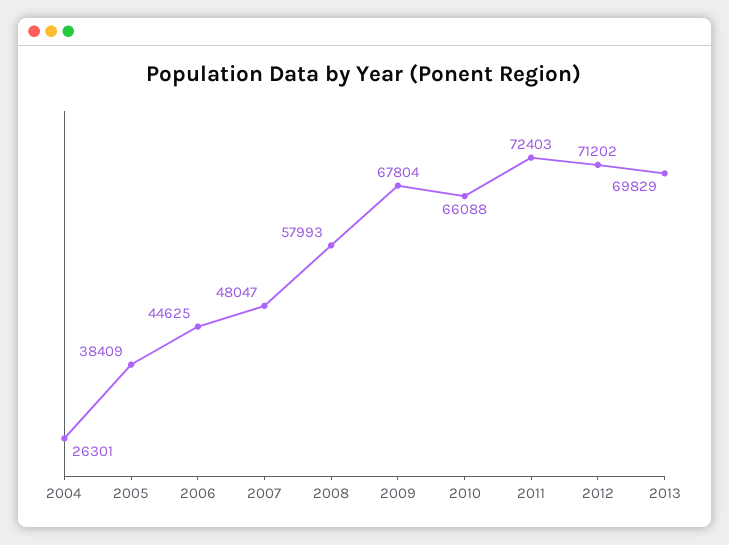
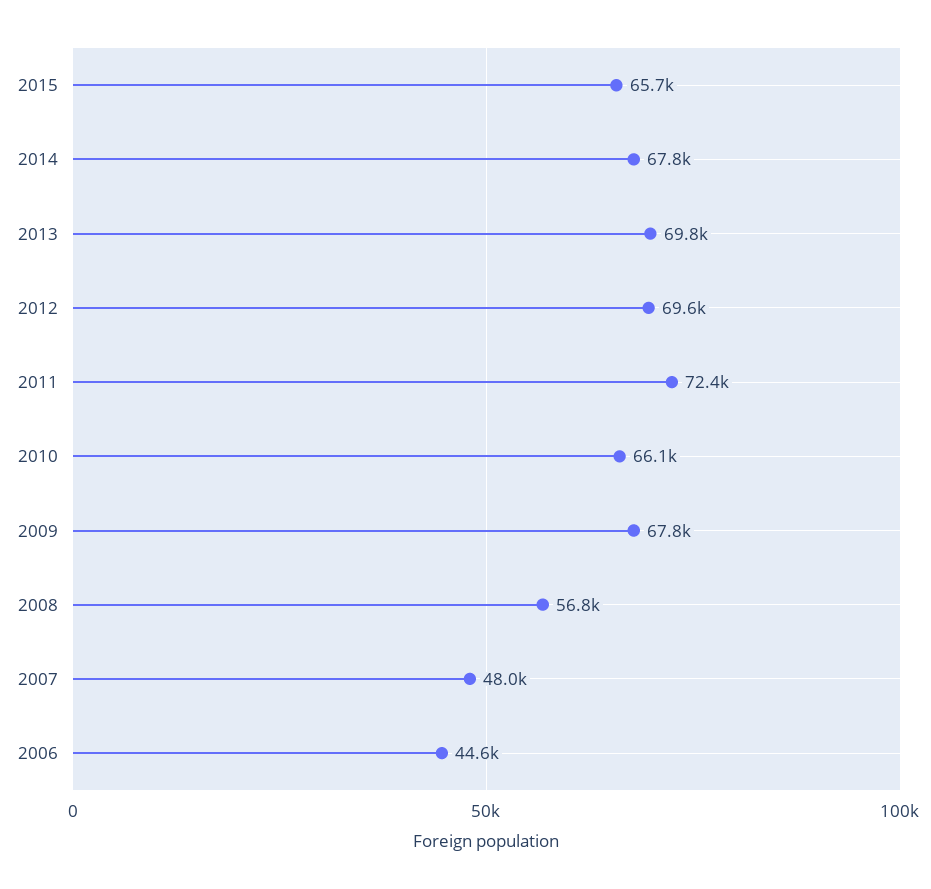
2004: 26301 -> none
2005: 38409 -> none
2008: 57993 -> 56800
2012: 71202 -> 69600
2015: none -> 65700
2014: none -> 67800

